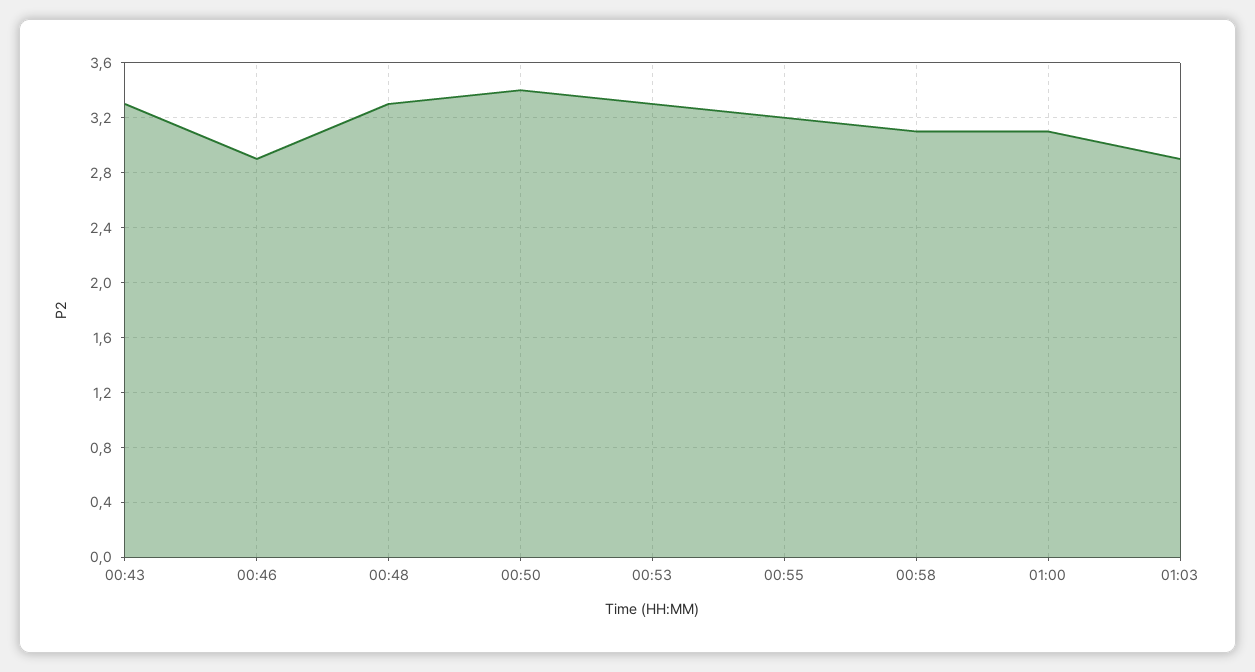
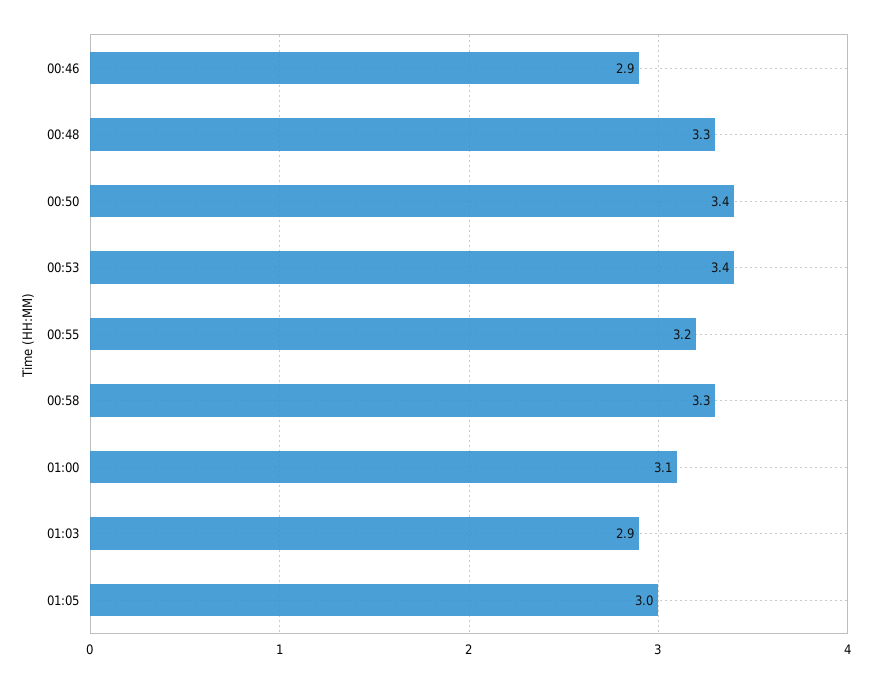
00:43: 3.3 -> none
00:53: 3.3 -> 3.4
00:58: 3.1 -> 3.3
01:05: none -> 3

